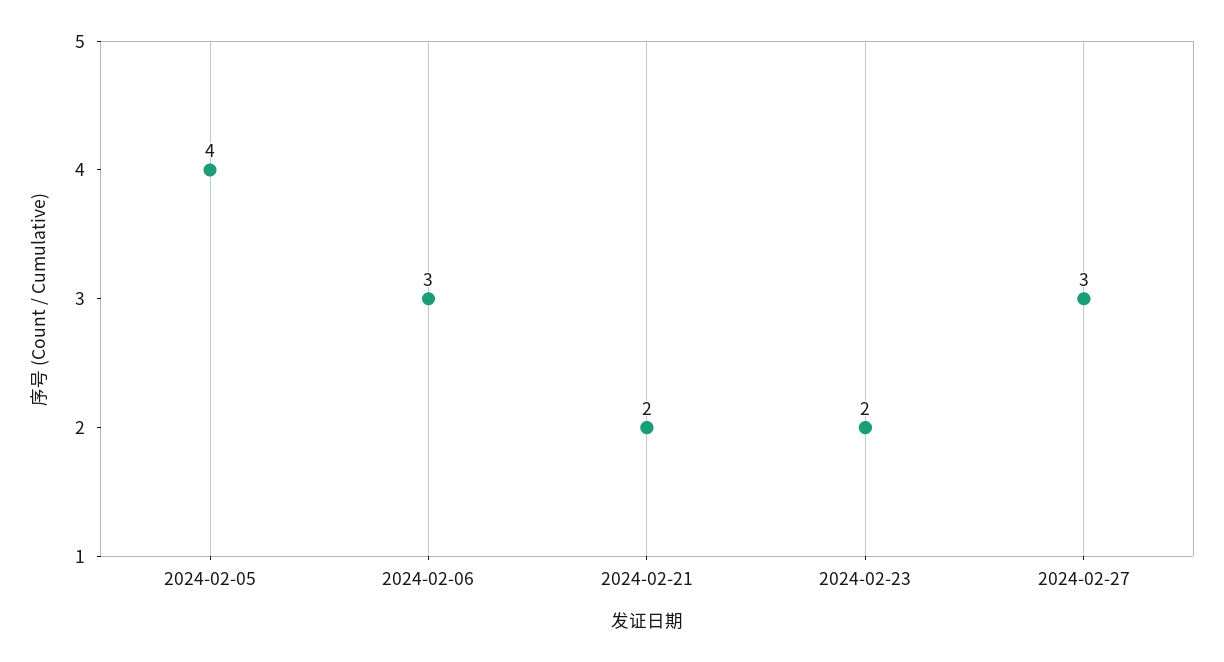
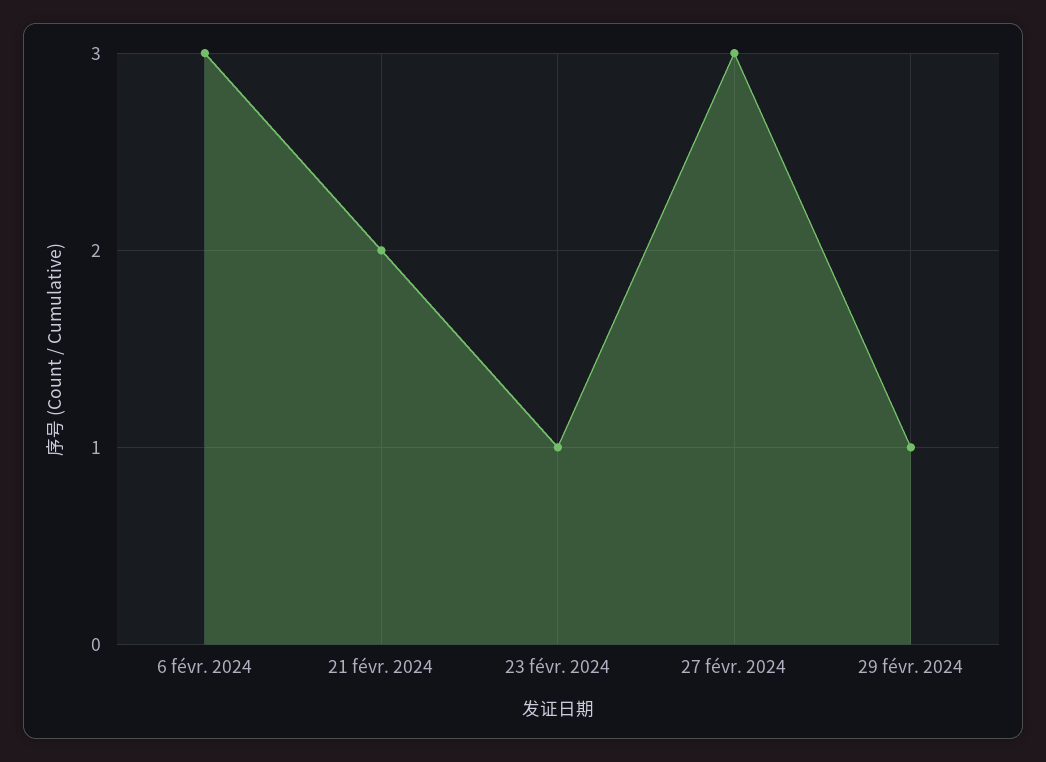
2024-02-05: 4 -> none
2024-02-23: 2 -> 1
29 févr. 2024: none -> 1

